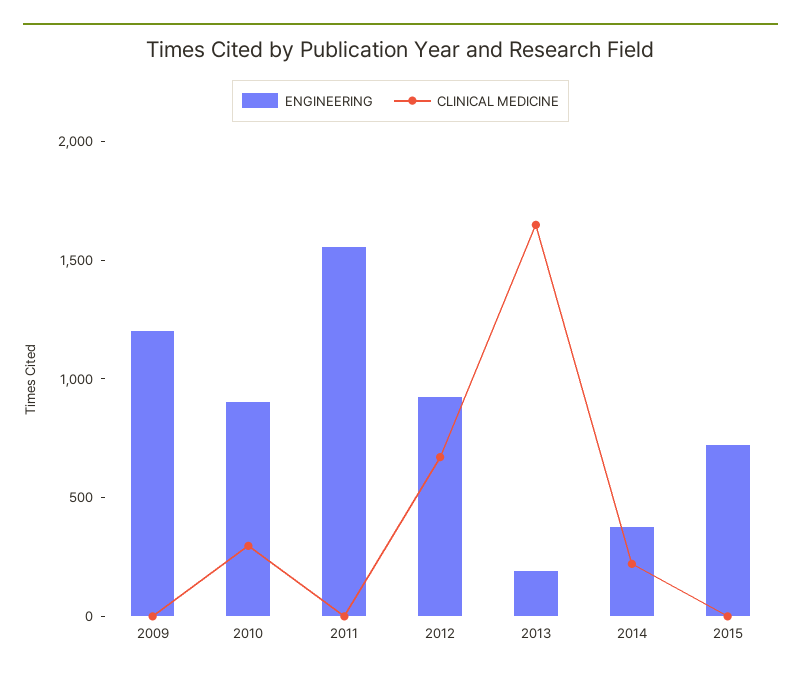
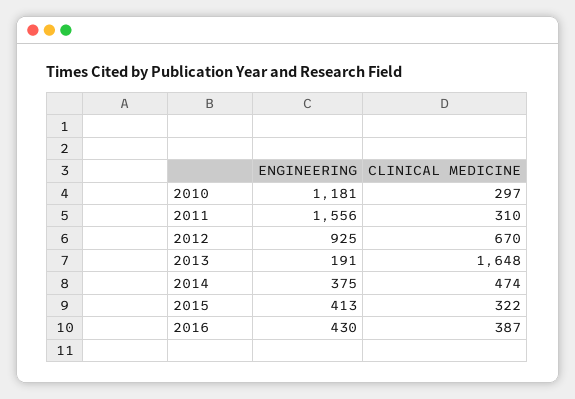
ENGINEERING, 2009: 1200 -> none
CLINICAL MEDICINE, 2009: 0 -> none
ENGINEERING, 2010: 900 -> 1181
CLINICAL MEDICINE, 2011: 0 -> 310
CLINICAL MEDICINE, 2014: 200 -> 474
ENGINEERING, 2015: 700 -> 413
CLINICAL MEDICINE, 2015: 0 -> 322
ENGINEERING, 2016: none -> 430
CLINICAL MEDICINE, 2016: none -> 387

